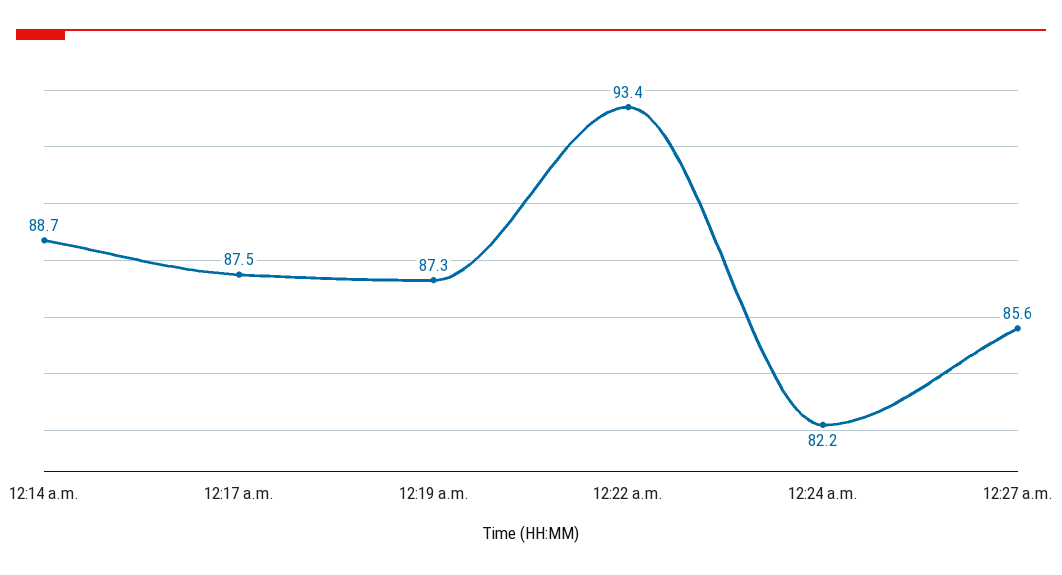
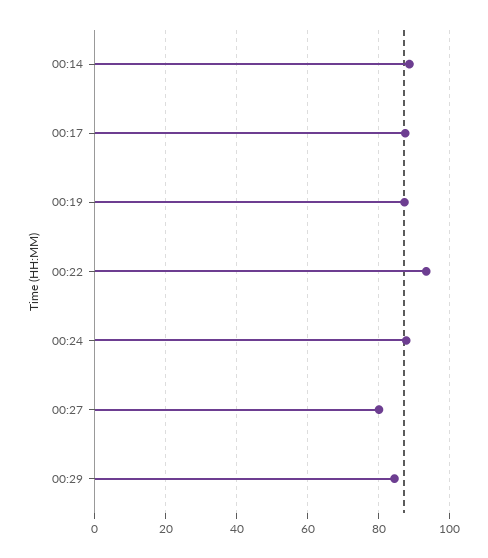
12:24 a.m.: 82.2 -> 88
12:27 a.m.: 85.6 -> 80
00:29: none -> 84

